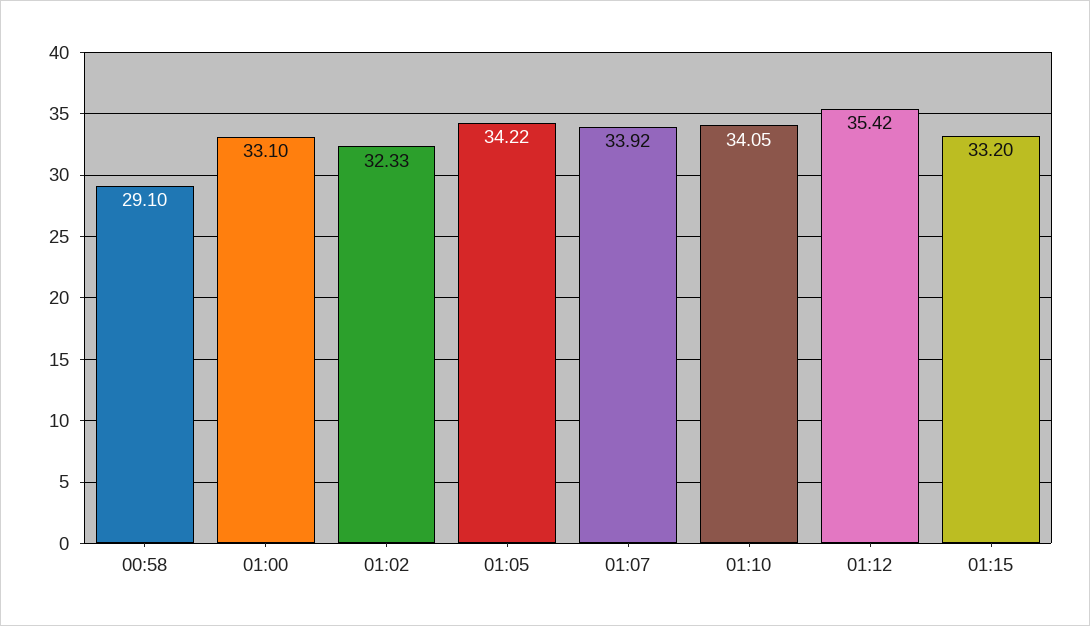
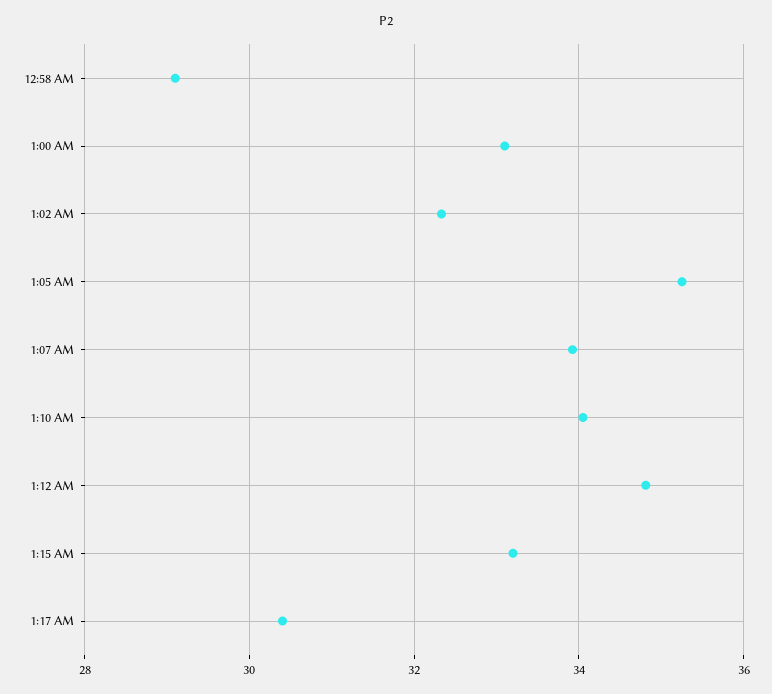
01:05: 34.22 -> 35.2
01:12: 35.42 -> 34.8
1:17 AM: none -> 30.4

